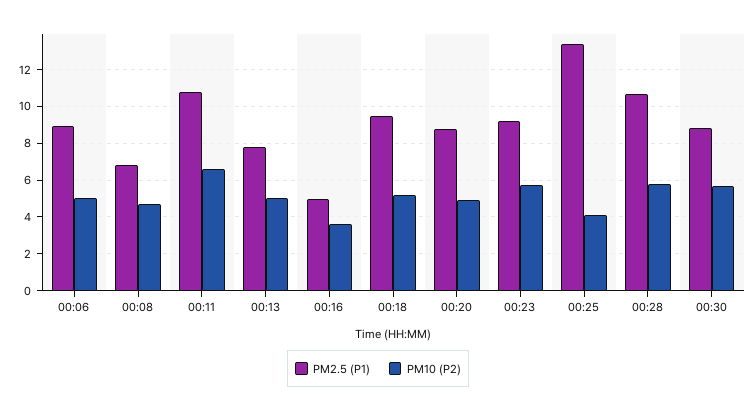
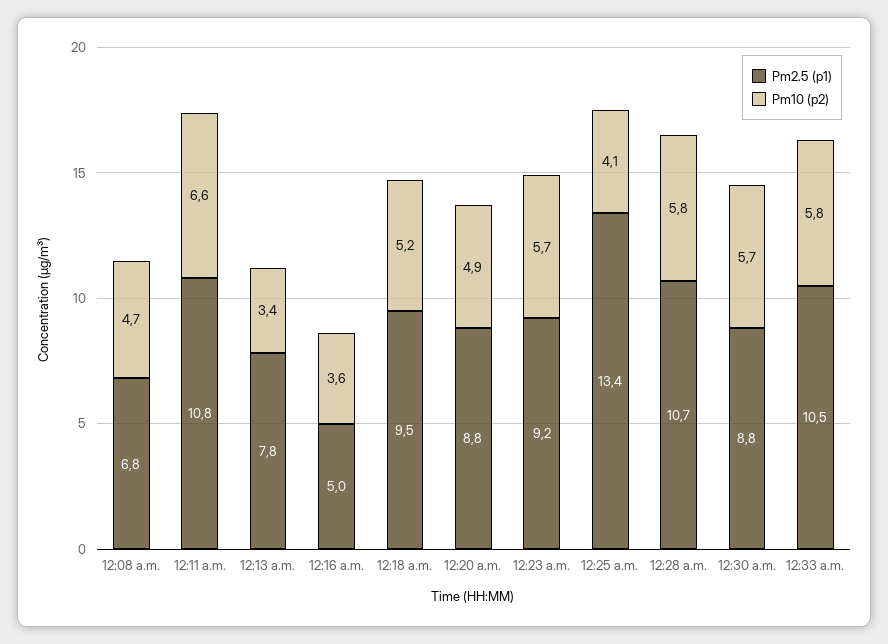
PM2.5 (P1), 00:06: 9 -> none
PM10 (P2), 00:06: 5 -> none
PM10 (P2), 00:13: 5 -> 3.4
PM2.5 (P1), 12:33 a.m.: none -> 10.5
PM10 (P2), 12:33 a.m.: none -> 5.8

